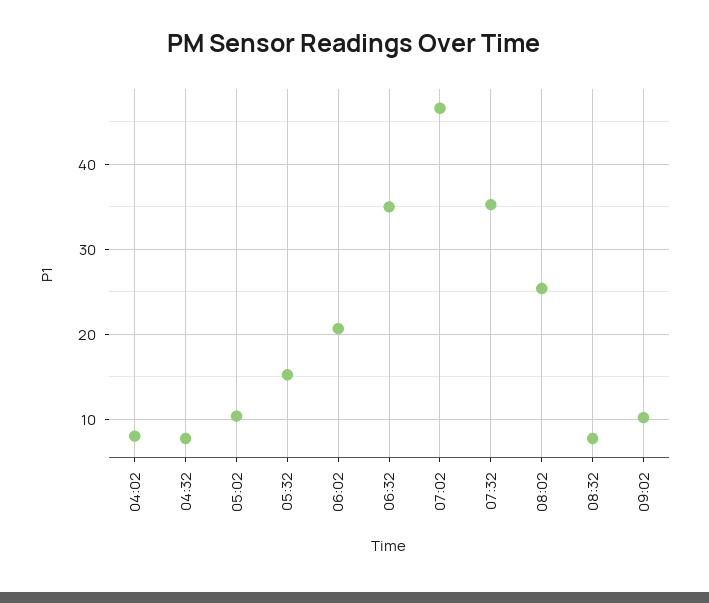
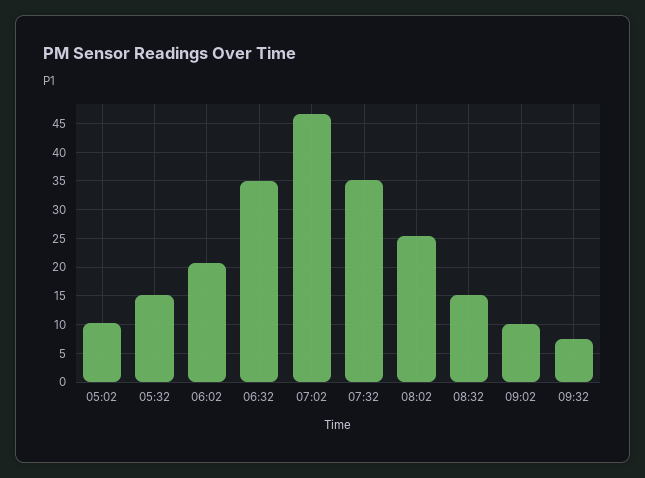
04:02: 8 -> none
04:32: 8 -> none
08:32: 8 -> 15
09:32: none -> 7.5

